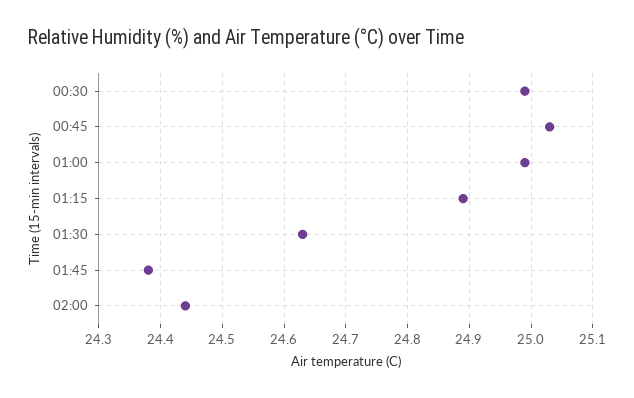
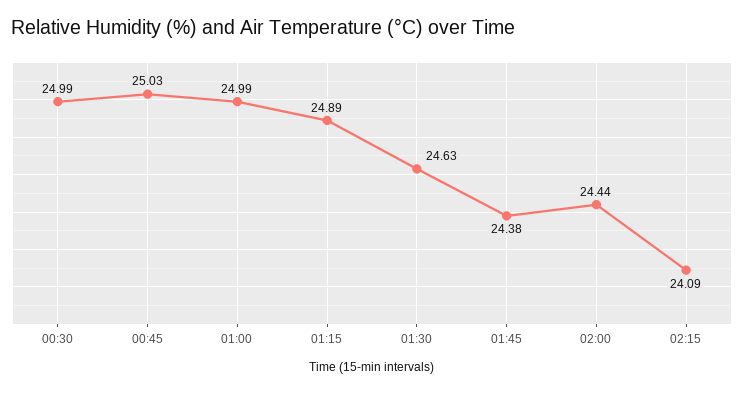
02:15: none -> 24.09

